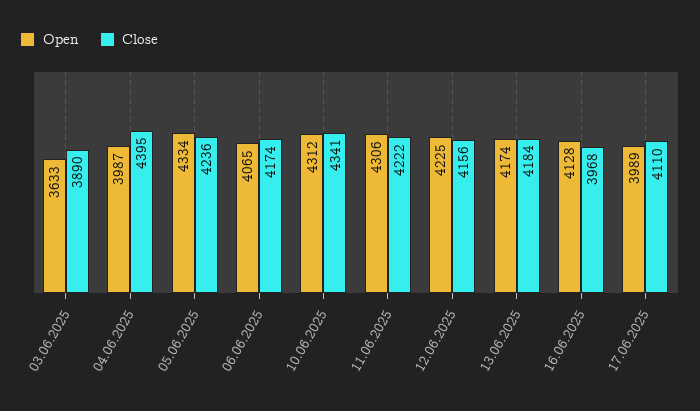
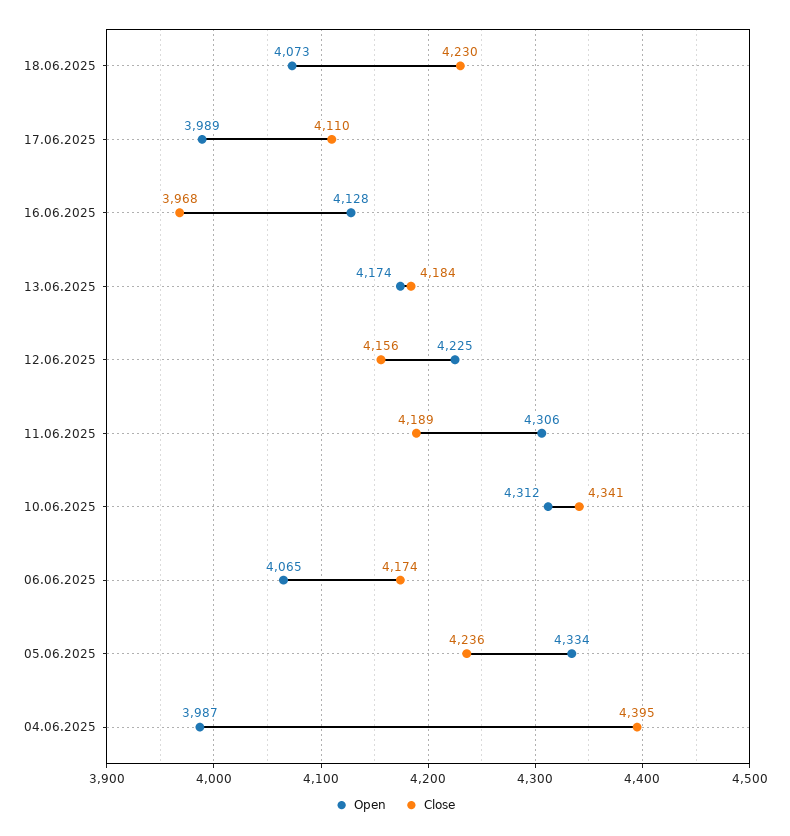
Open, 03.06.2025: 3633 -> none
Close, 03.06.2025: 3890 -> none
Close, 11.06.2025: 4222 -> 4189
Open, 18.06.2025: none -> 4073
Close, 18.06.2025: none -> 4230

